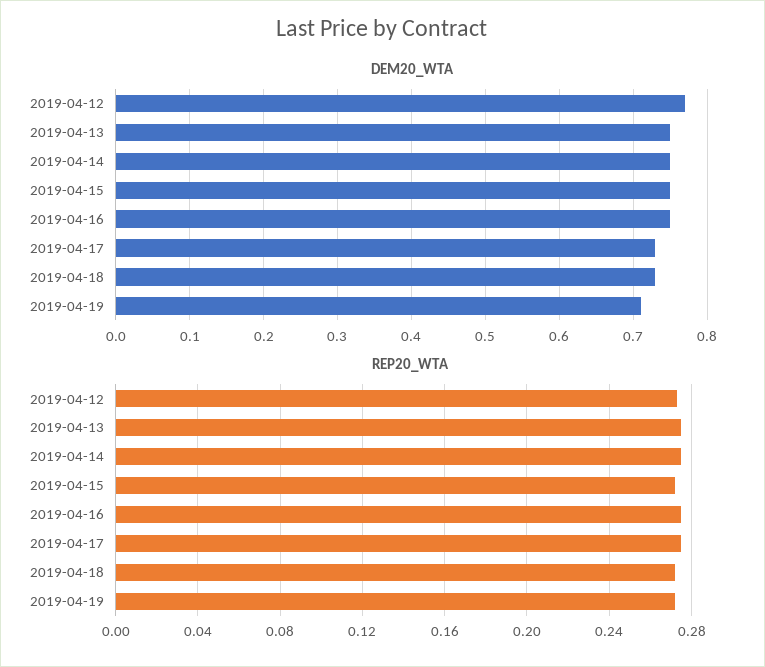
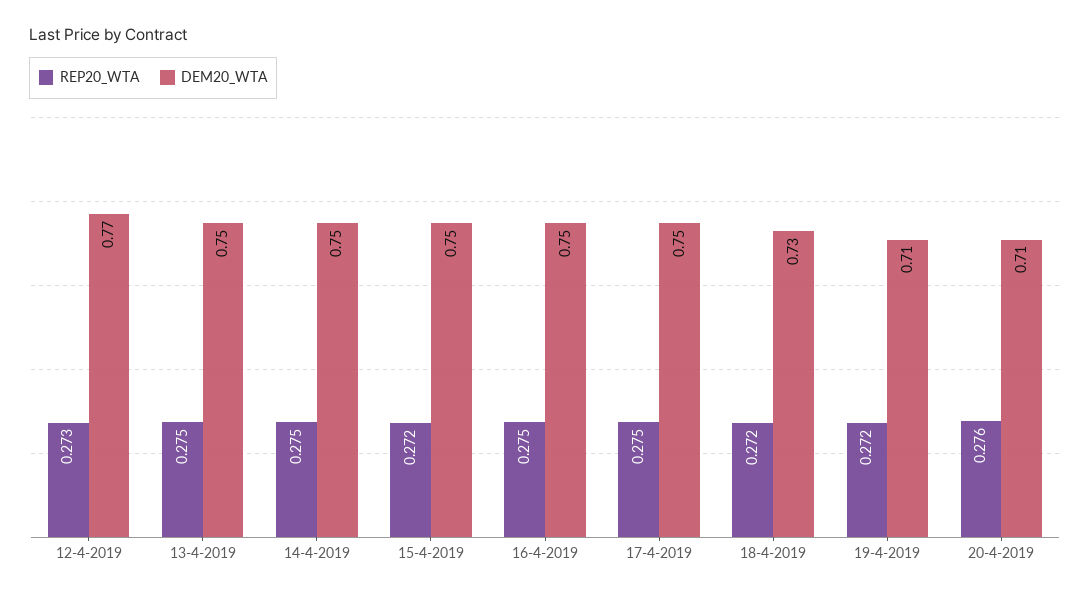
DEM20_WTA, 2019-04-17: 0.73 -> 0.75
REP20_WTA, 20-4-2019: none -> 0.276
DEM20_WTA, 20-4-2019: none -> 0.71

